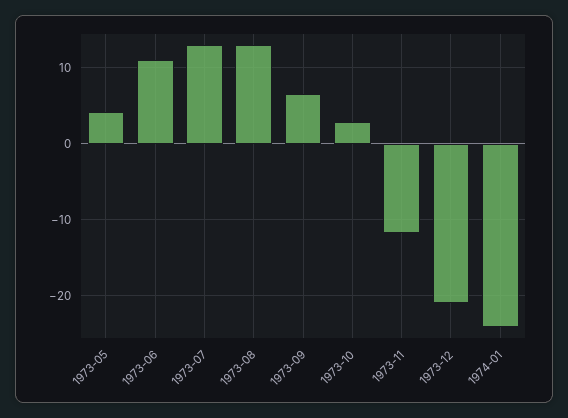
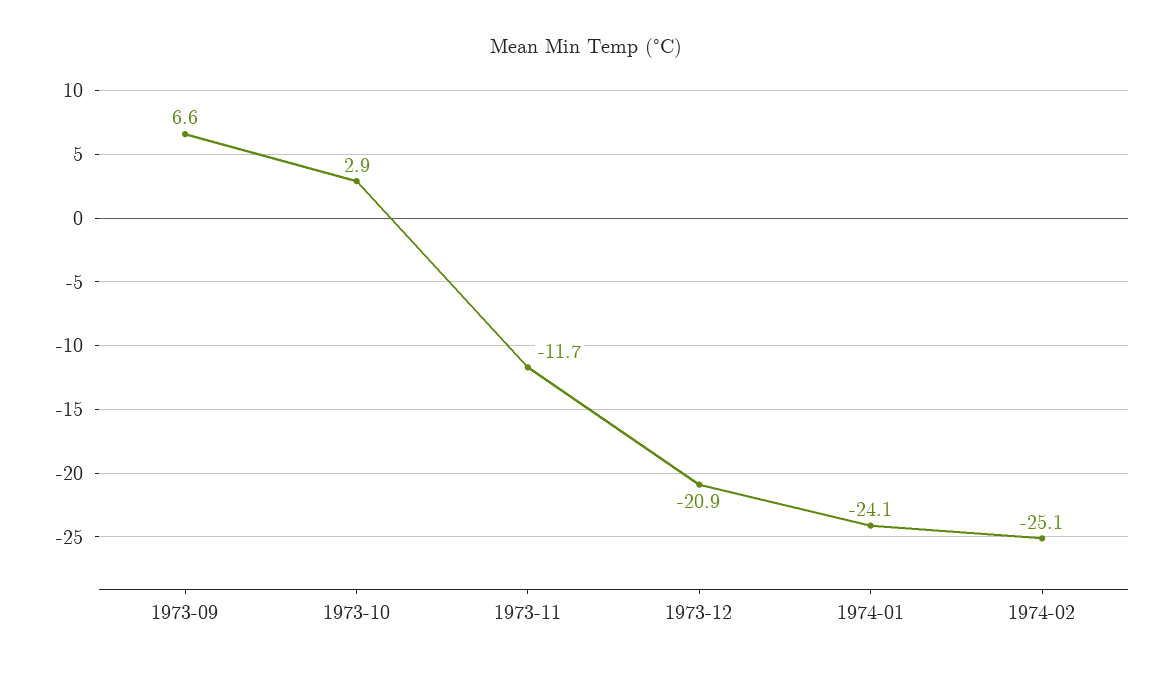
1973-05: 4 -> none
1973-06: 11 -> none
1973-07: 13 -> none
1973-08: 13 -> none
1974-02: none -> -25.1

